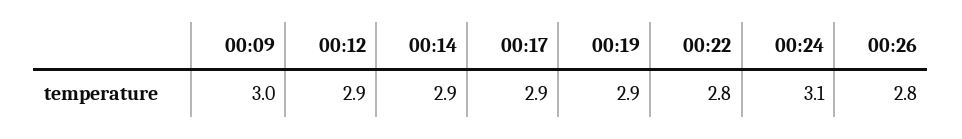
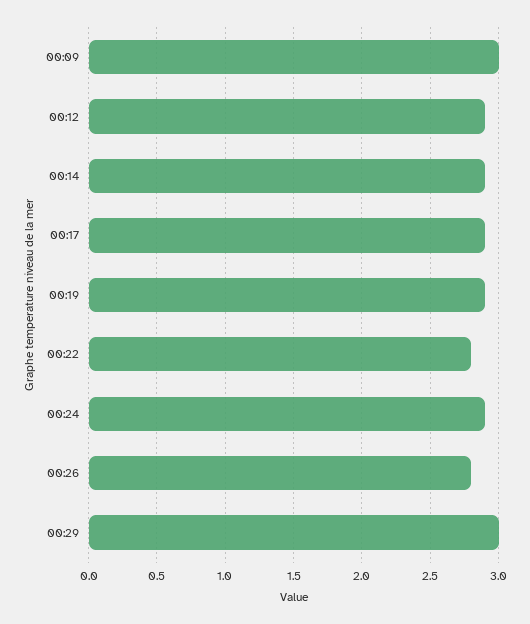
00:24: 3.1 -> 2.9
00:29: none -> 3

